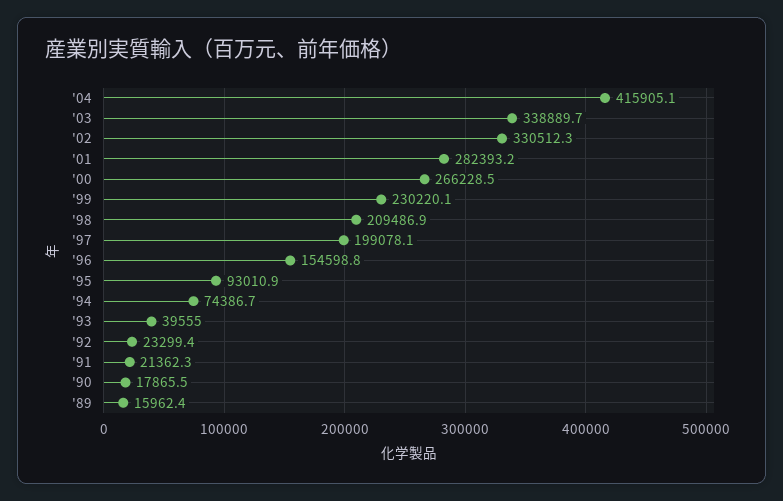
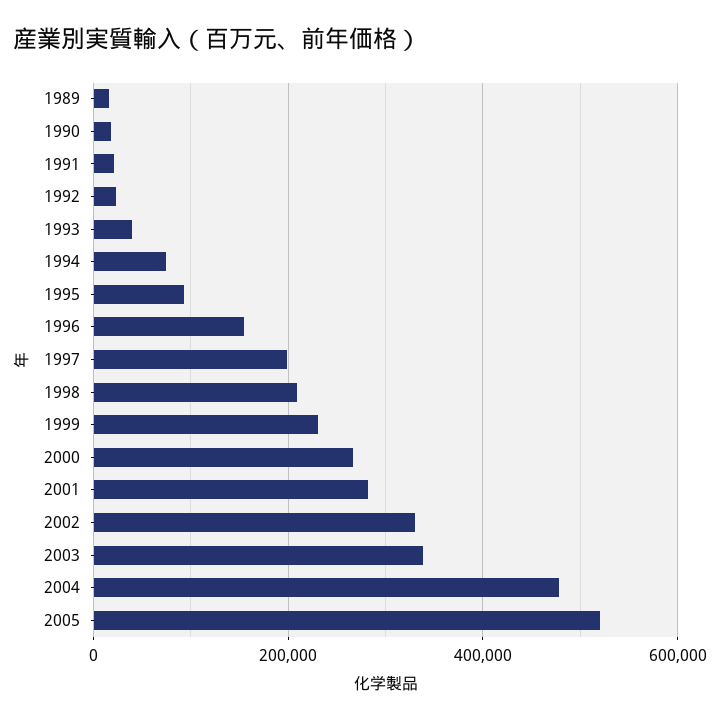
'04: 415905.1 -> 480000
2005: none -> 520000

